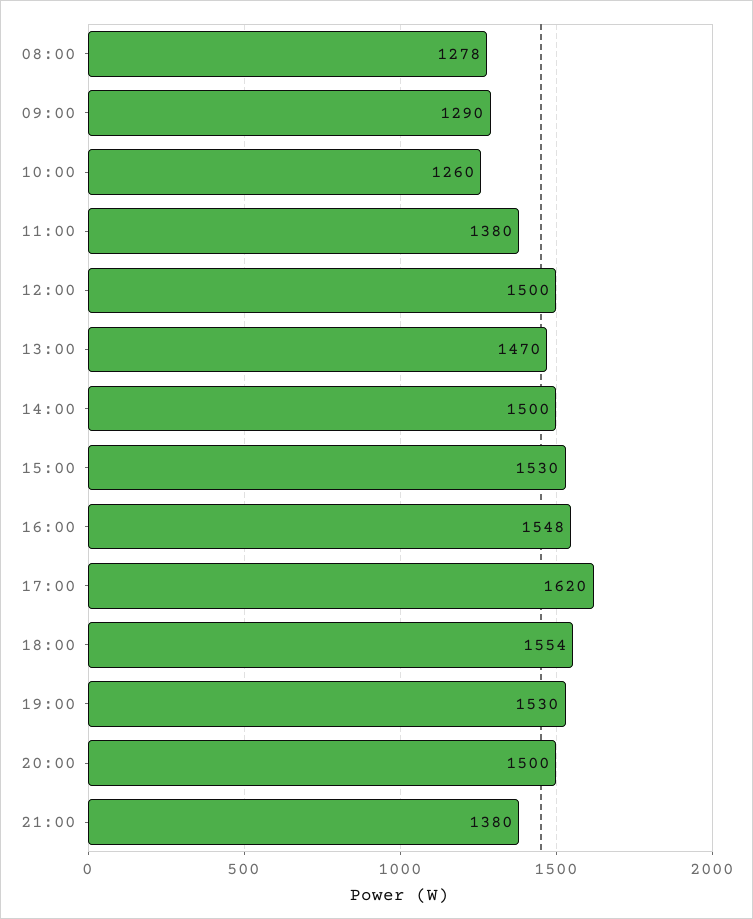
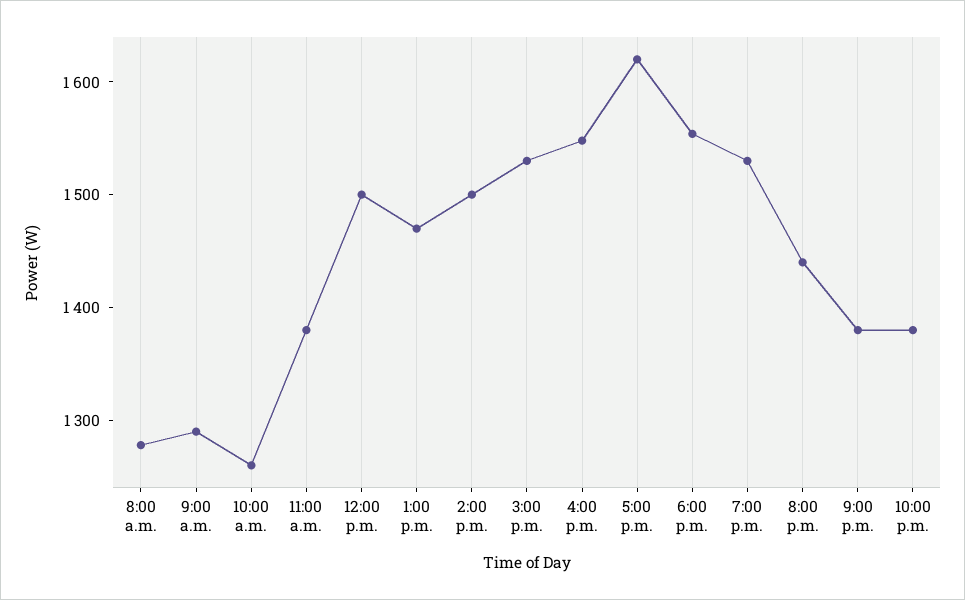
20:00: 1500 -> 1440
10:00 p.m.: none -> 1380

